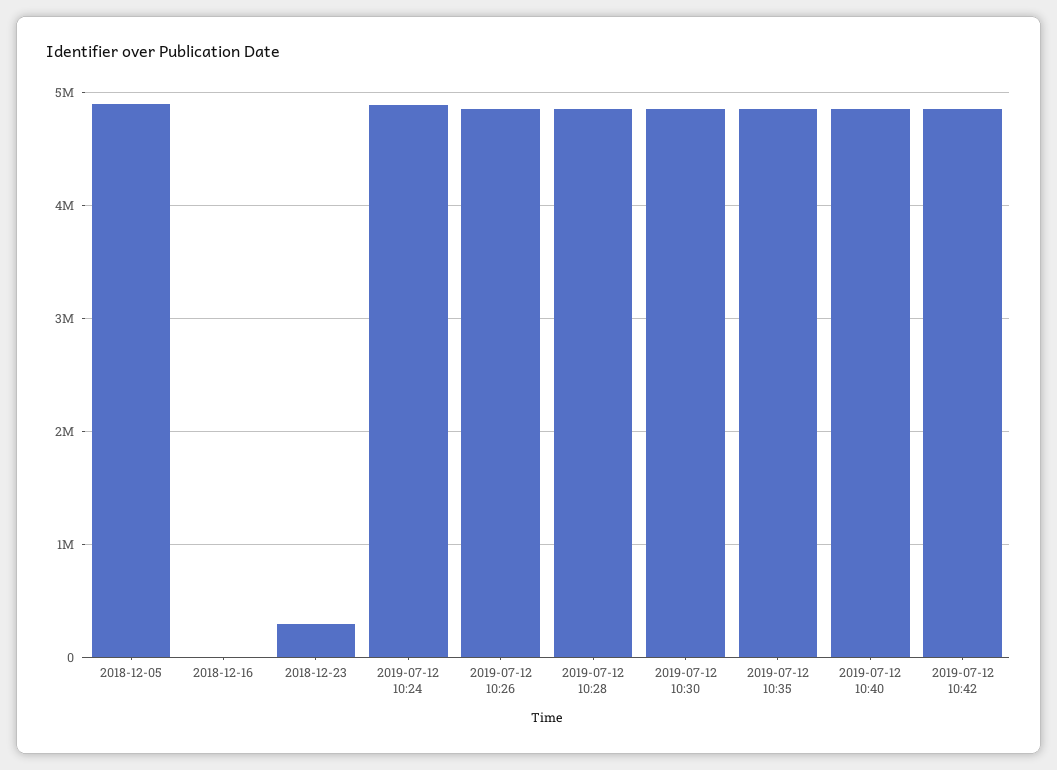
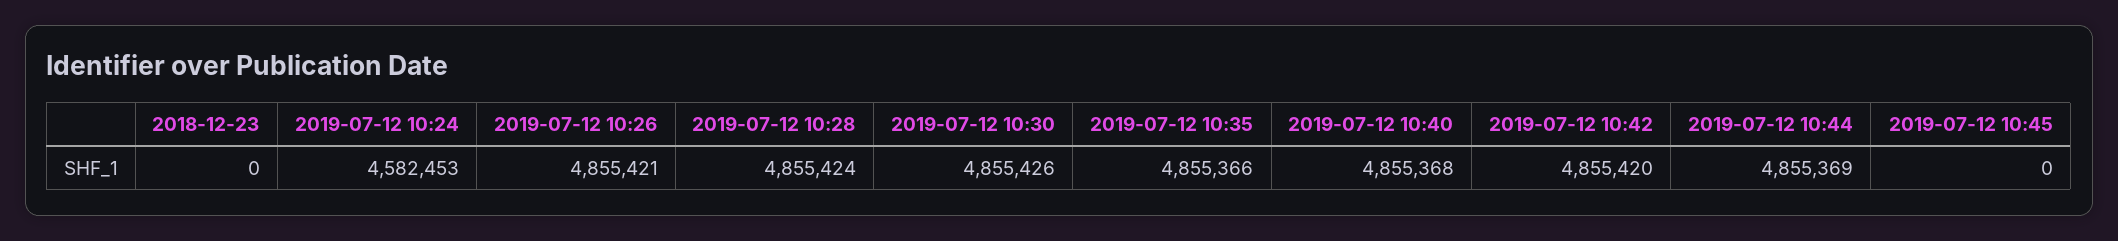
2018-12-05: 4900000 -> none
2018-12-16: 0 -> none
2018-12-23: 300000 -> 0
2019-07-12 10:24: 4900000 -> 4582453
2019-07-12 10:44: none -> 4855369
2019-07-12 10:45: none -> 0

